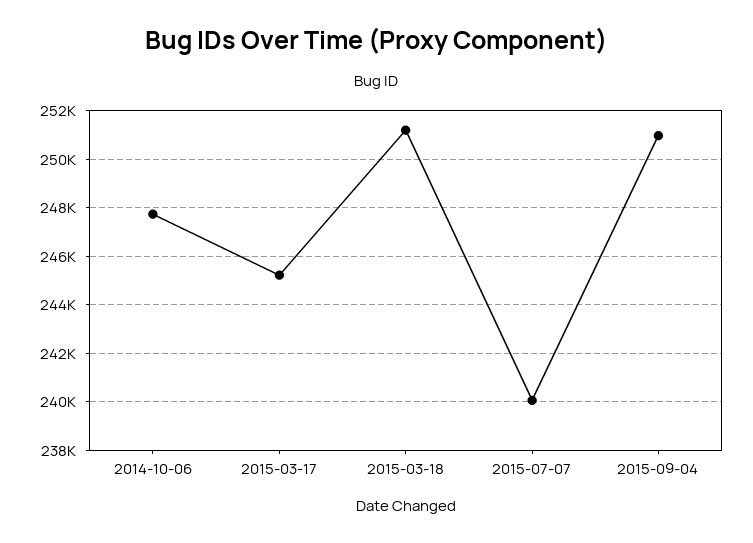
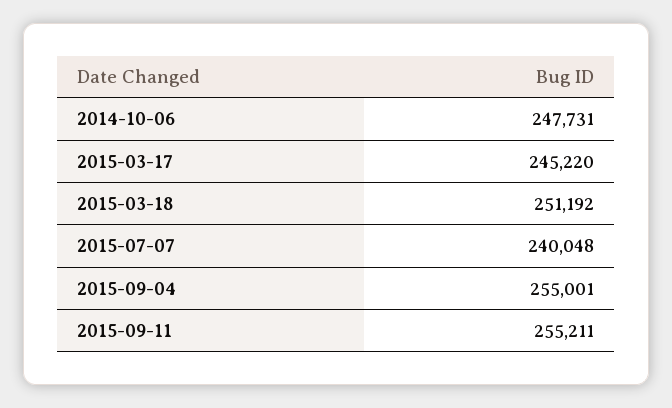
2015-09-04: 251000 -> 255001
2015-09-11: none -> 255211

